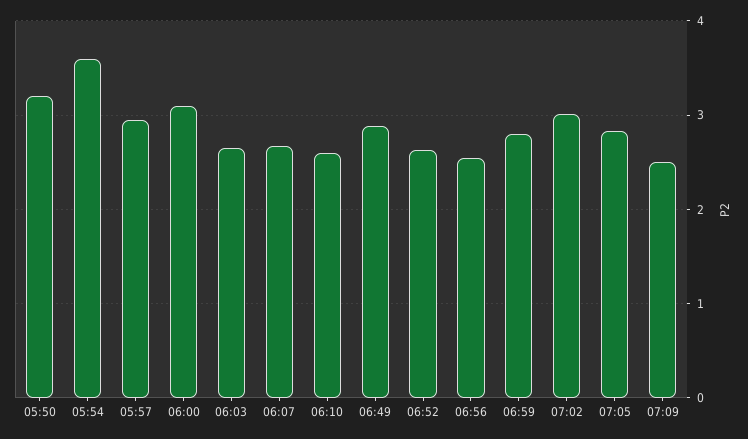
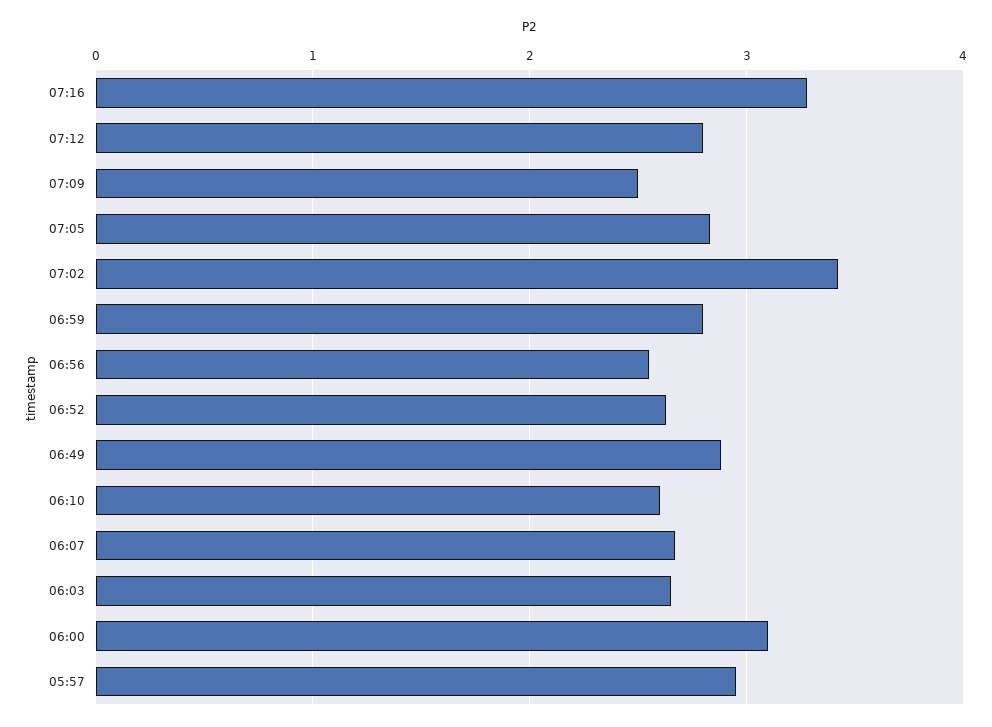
05:50: 3.2 -> none
05:54: 3.6 -> none
07:02: 3 -> 3.4
07:16: none -> 3.3
07:12: none -> 2.8

